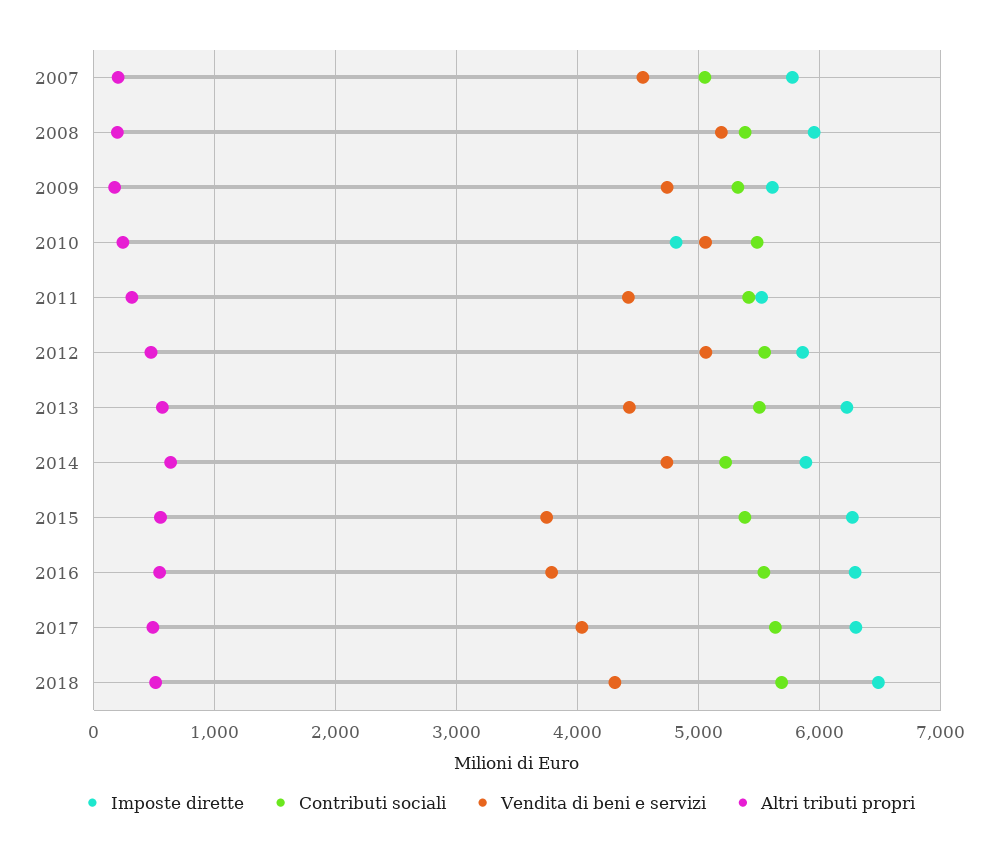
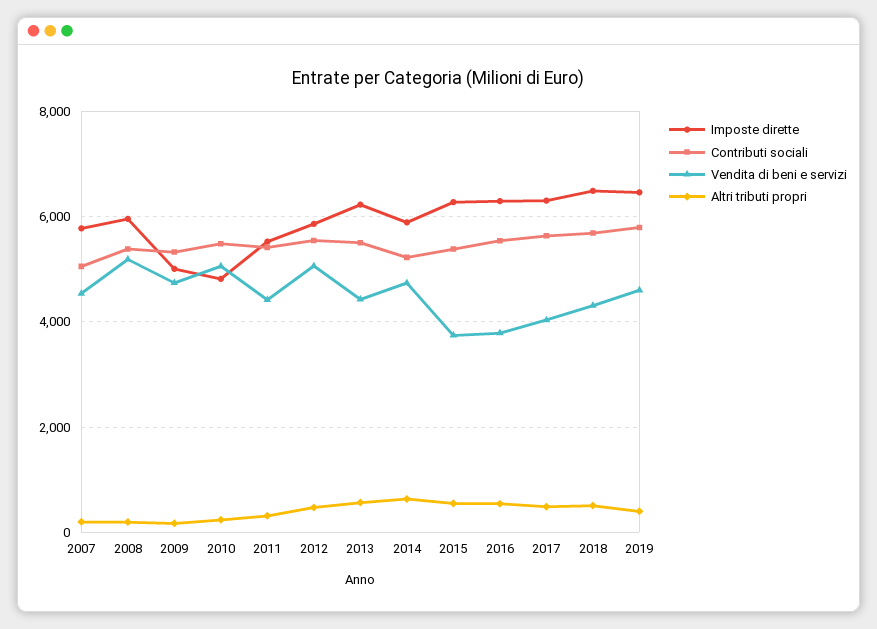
Imposte dirette, 2009: 5600 -> 5000
Imposte dirette, 2019: none -> 6400
Contributi sociali, 2019: none -> 5800
Vendita di beni e servizi, 2019: none -> 4600
Altri tributi propri, 2019: none -> 400

